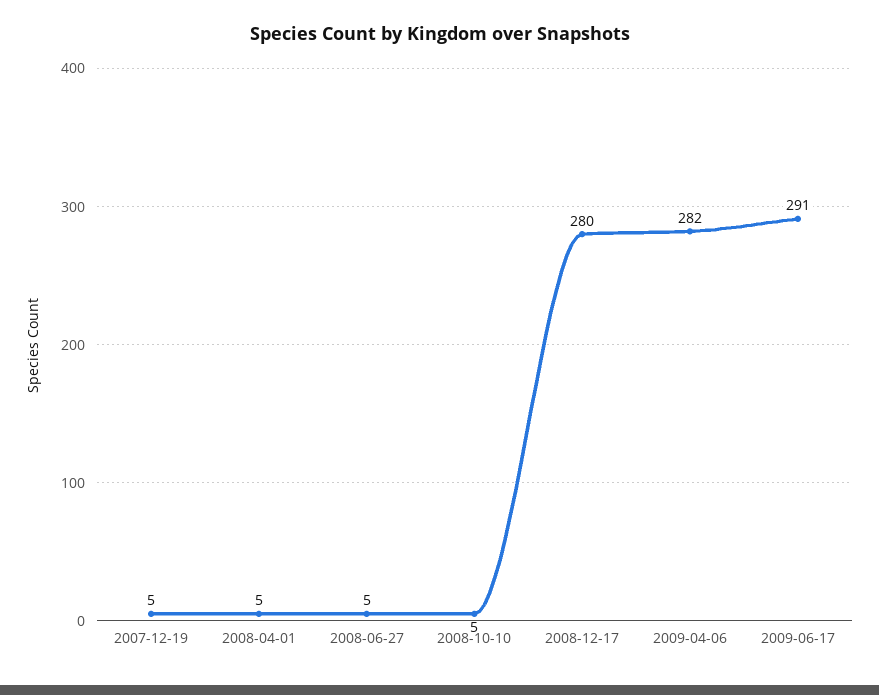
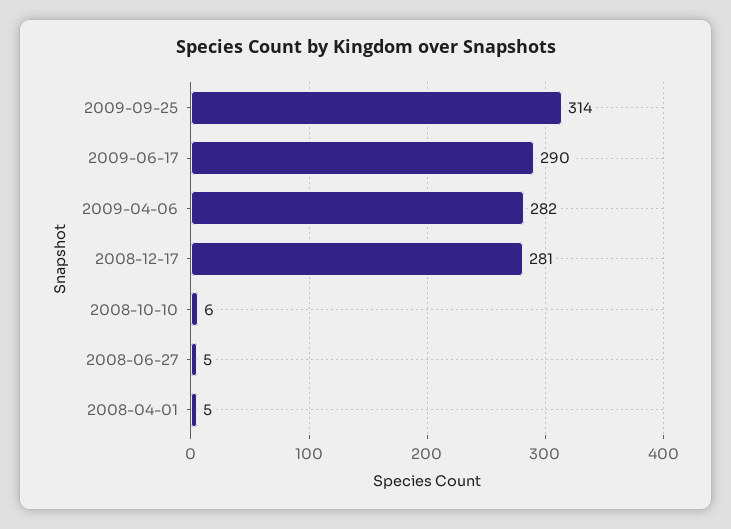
2007-12-19: 5 -> none
2008-10-10: 5 -> 6
2008-12-17: 280 -> 281
2009-06-17: 291 -> 290
2009-09-25: none -> 314

